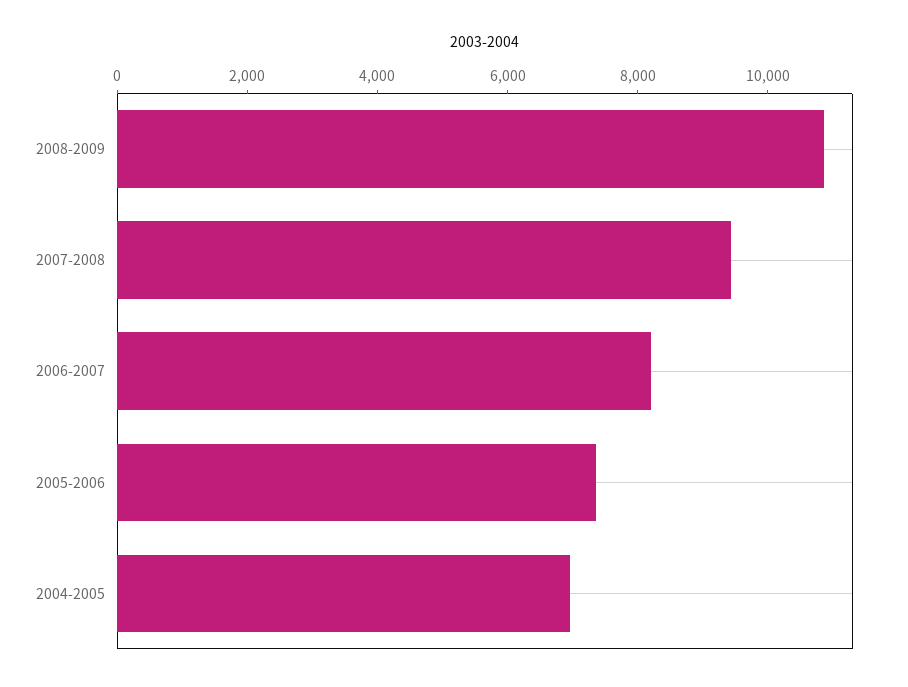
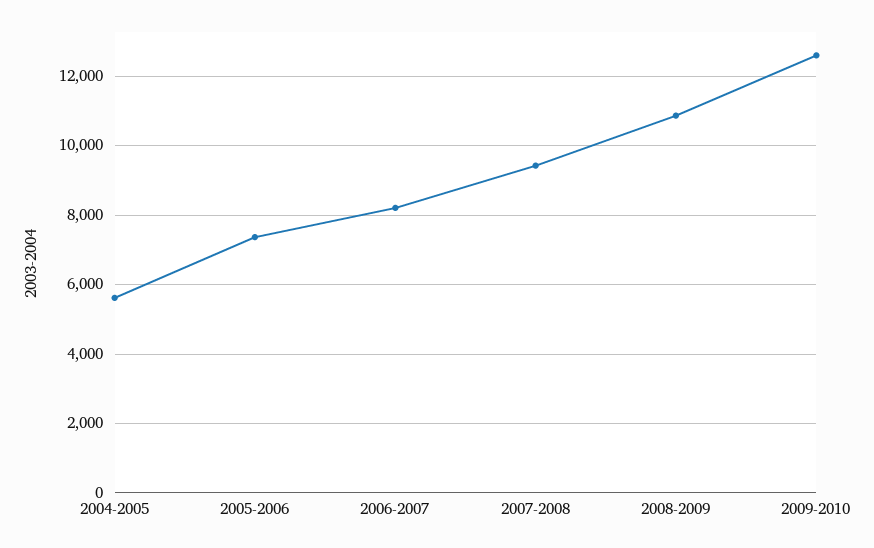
2004-2005: 7000 -> 5600
2009-2010: none -> 12600

